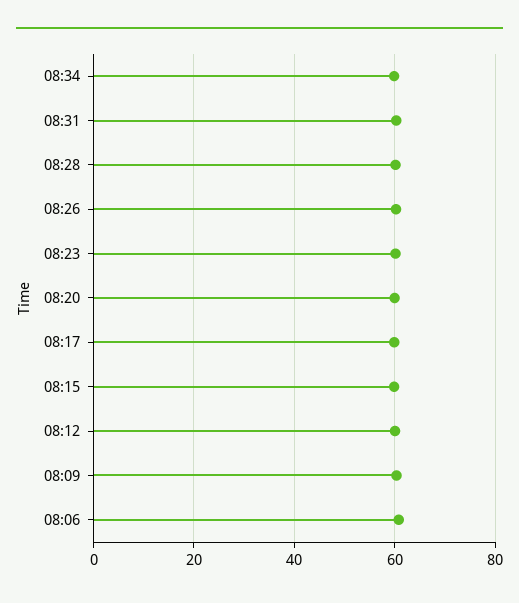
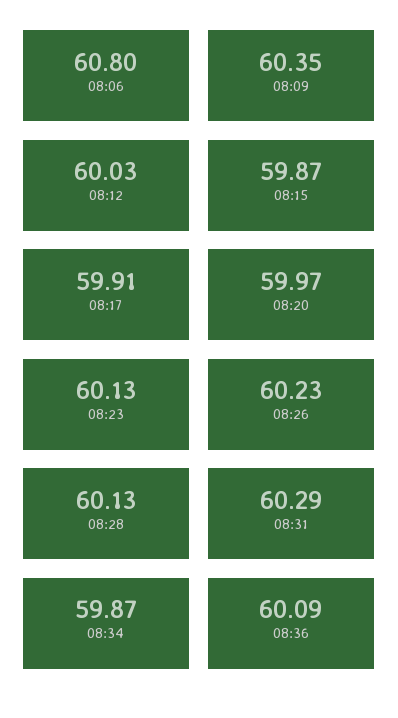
08:36: none -> 60.09

